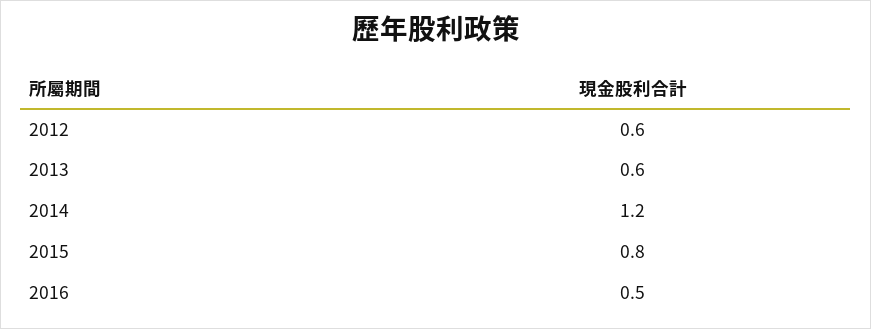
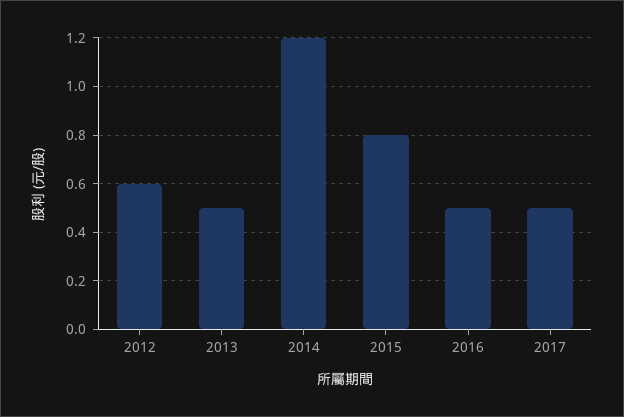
2013: 0.6 -> 0.5
2017: none -> 0.5

